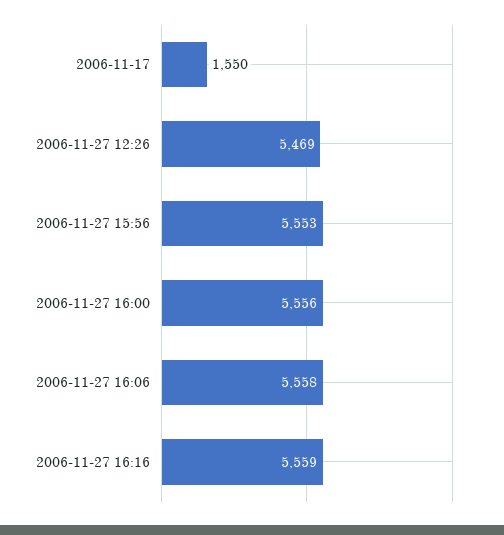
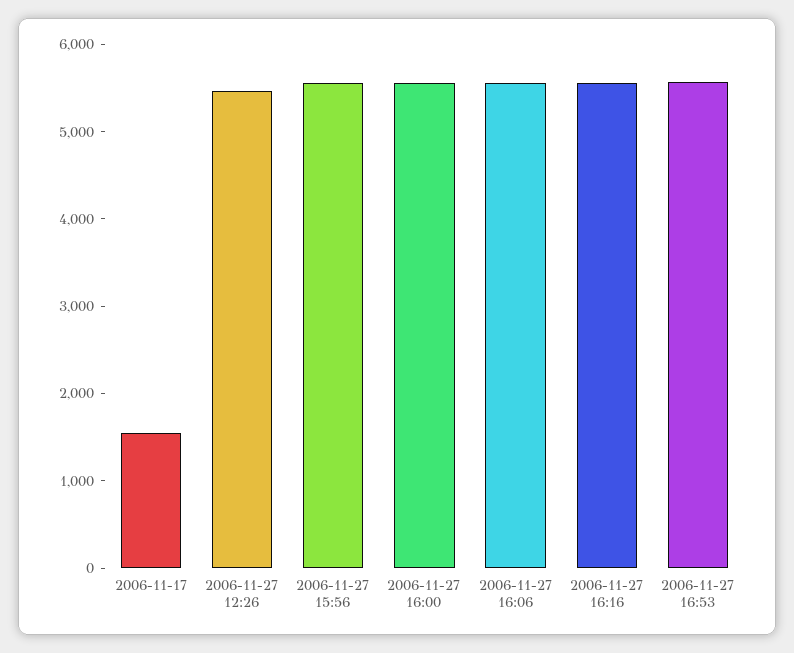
2006-11-27 16:53: none -> 5600

